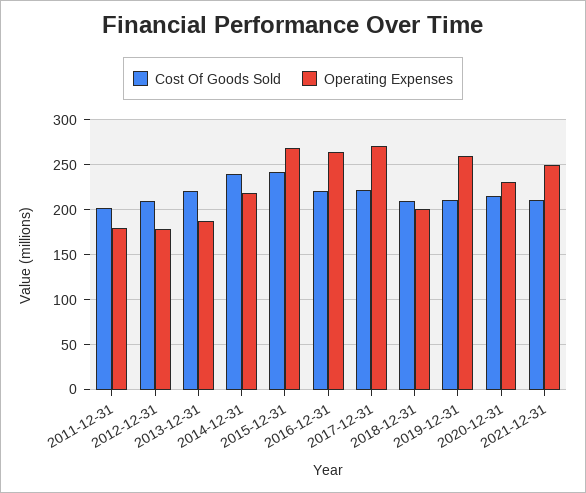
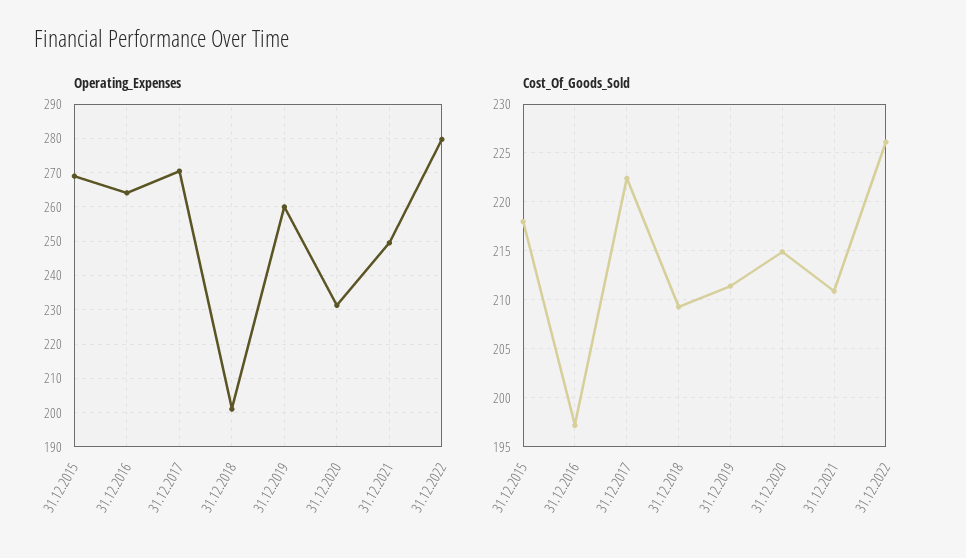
Cost Of Goods Sold, 2011-12-31: 200 -> none
Operating Expenses, 2011-12-31: 180 -> none
Cost Of Goods Sold, 2012-12-31: 210 -> none
Operating Expenses, 2012-12-31: 180 -> none
Cost Of Goods Sold, 2013-12-31: 220 -> none
Operating Expenses, 2013-12-31: 190 -> none
Cost Of Goods Sold, 2014-12-31: 240 -> none
Operating Expenses, 2014-12-31: 220 -> none
Cost Of Goods Sold, 2015-12-31: 240 -> 218
Cost Of Goods Sold, 2016-12-31: 220 -> 197
Operating Expenses, 31.12.2022: none -> 280
Cost Of Goods Sold, 31.12.2022: none -> 226

